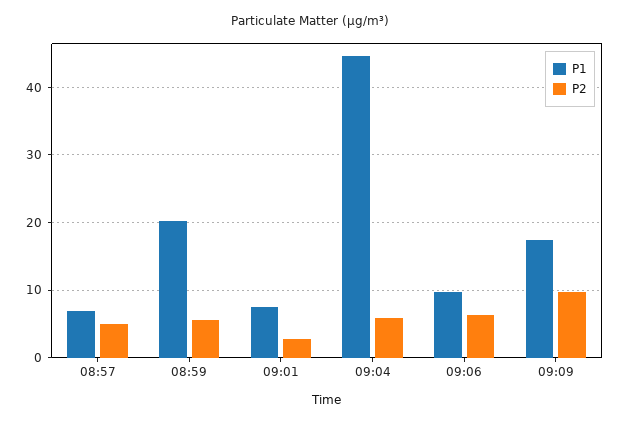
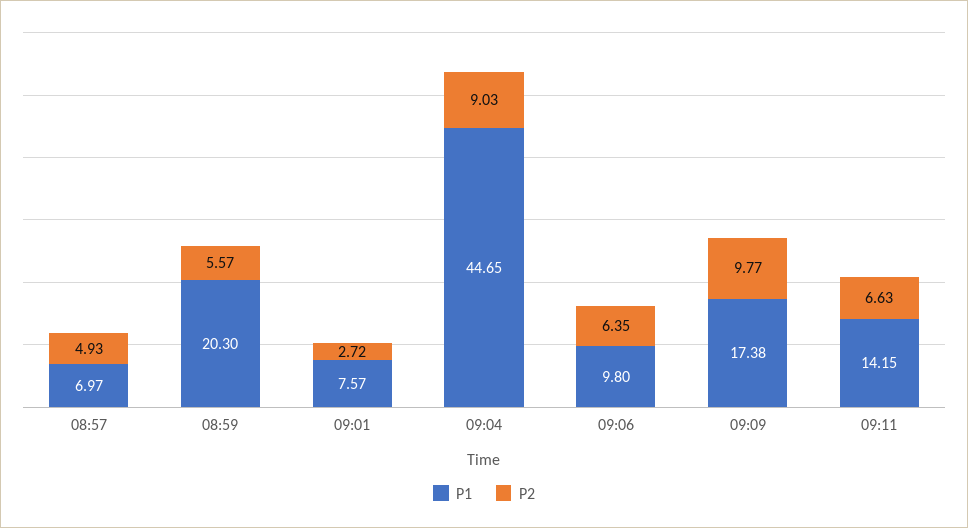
P2, 09:04: 6 -> 9.03
P1, 09:11: none -> 14.15
P2, 09:11: none -> 6.63

